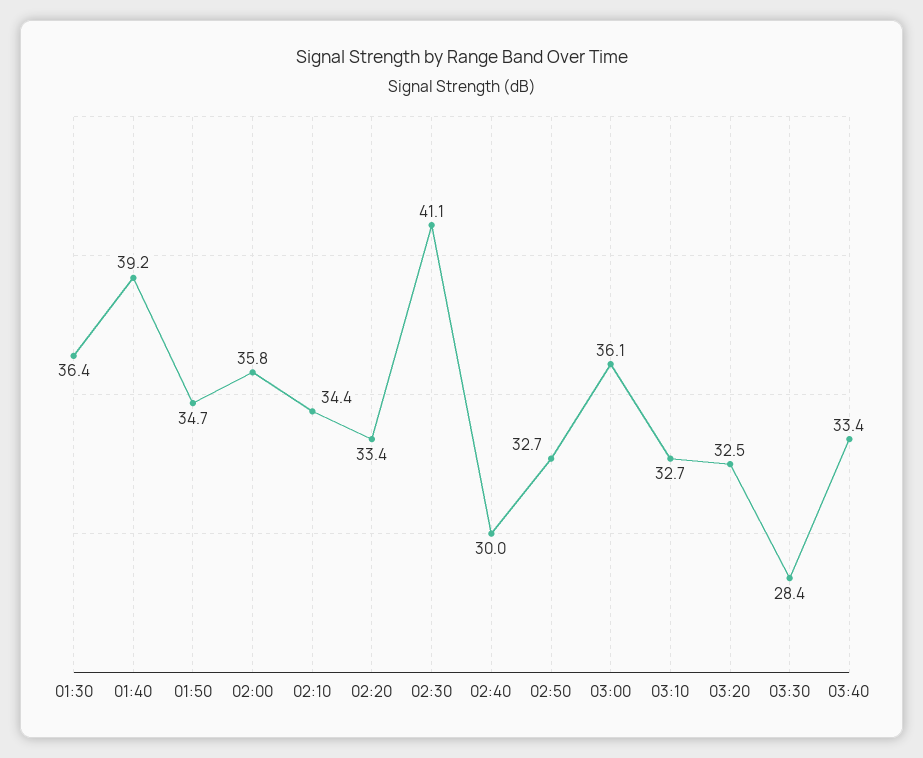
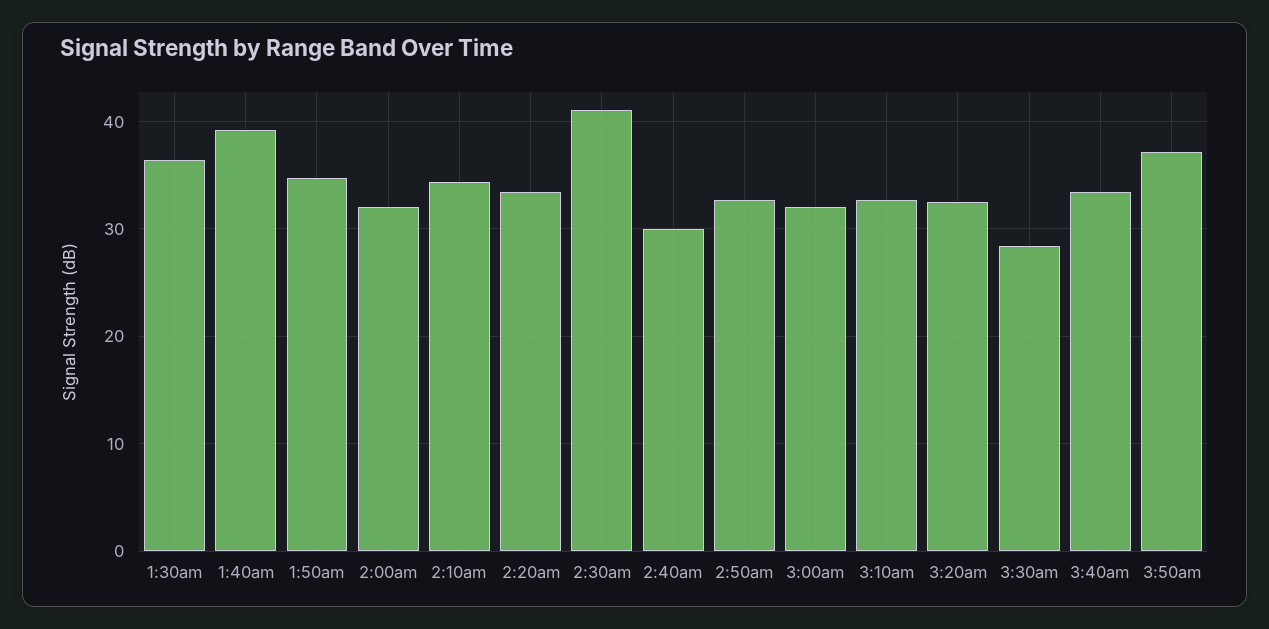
02:00: 35.8 -> 32
03:00: 36.1 -> 32
3:50am: none -> 37

